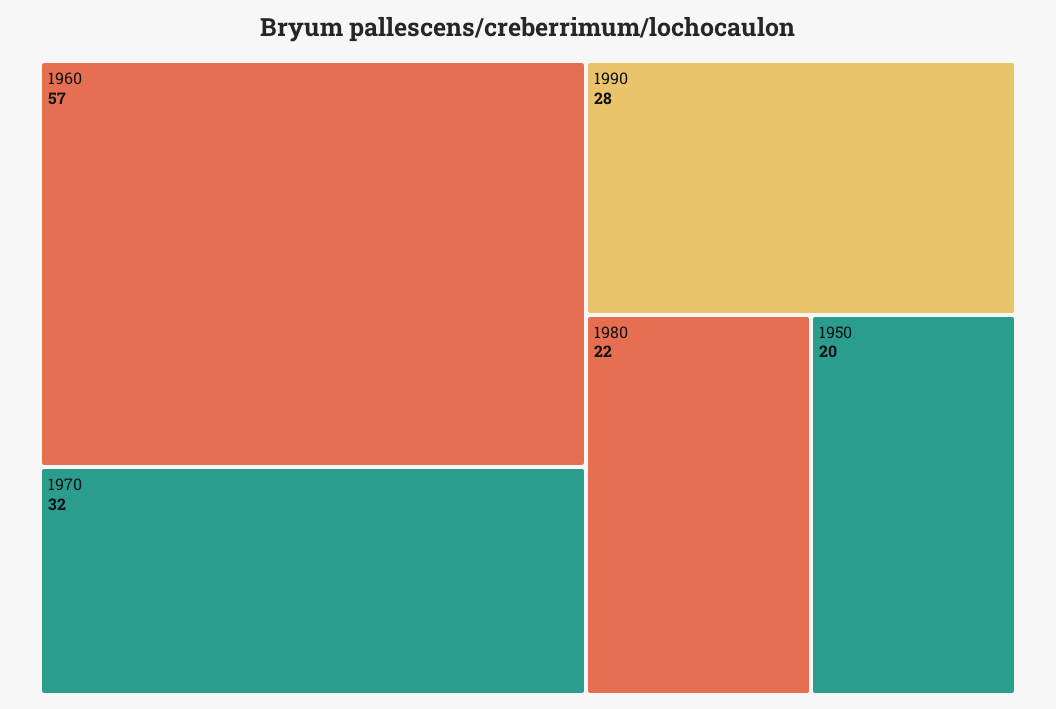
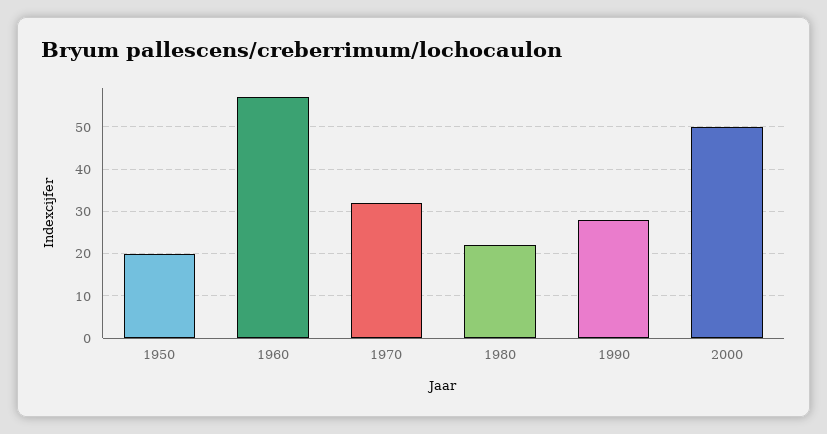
2000: none -> 50

